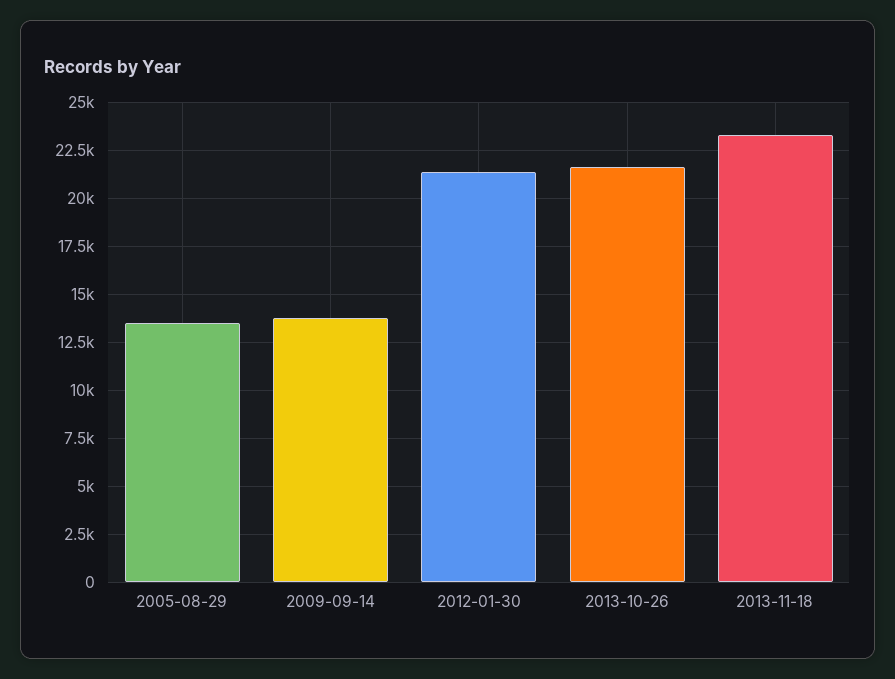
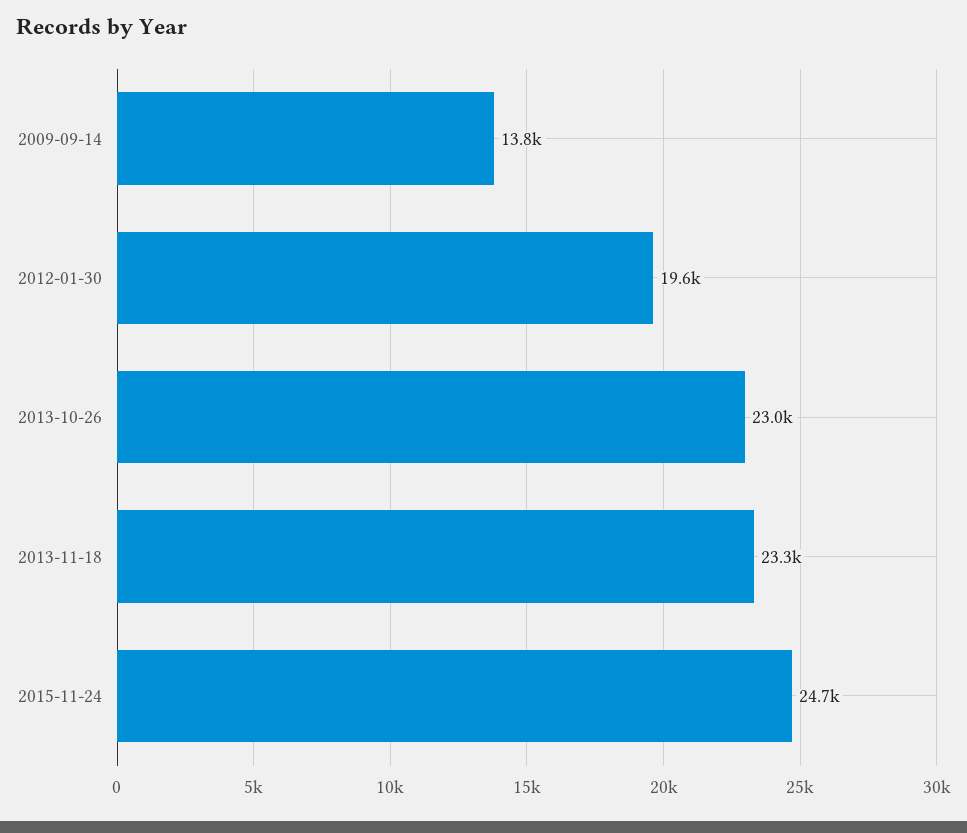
2005-08-29: 13500 -> none
2012-01-30: 21500 -> 19600
2013-10-26: 21500 -> 23000
2015-11-24: none -> 24700

